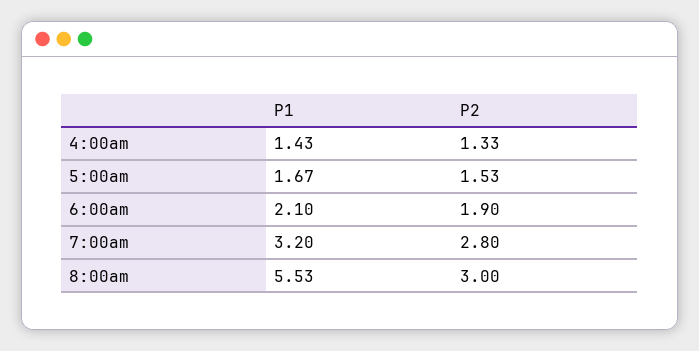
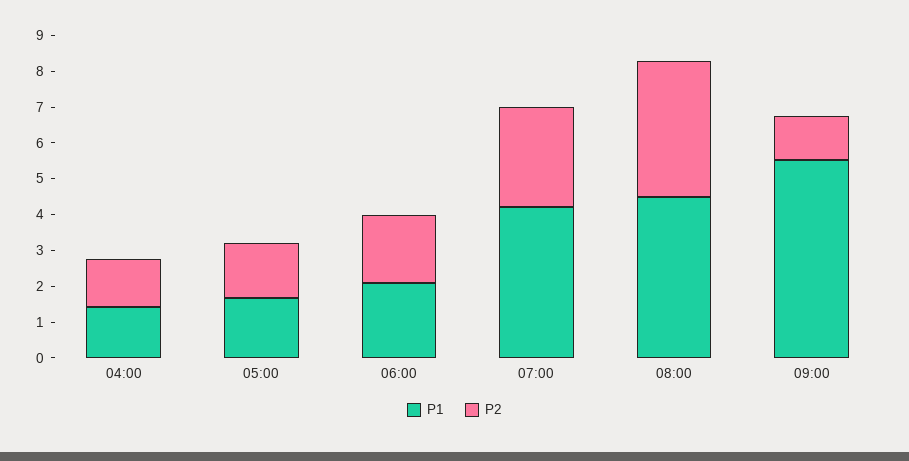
P1, 7:00am: 3.2 -> 4.25
P1, 8:00am: 5.53 -> 4.5
P2, 8:00am: 3 -> 3.75
P1, 09:00: none -> 5.5
P2, 09:00: none -> 1.25

